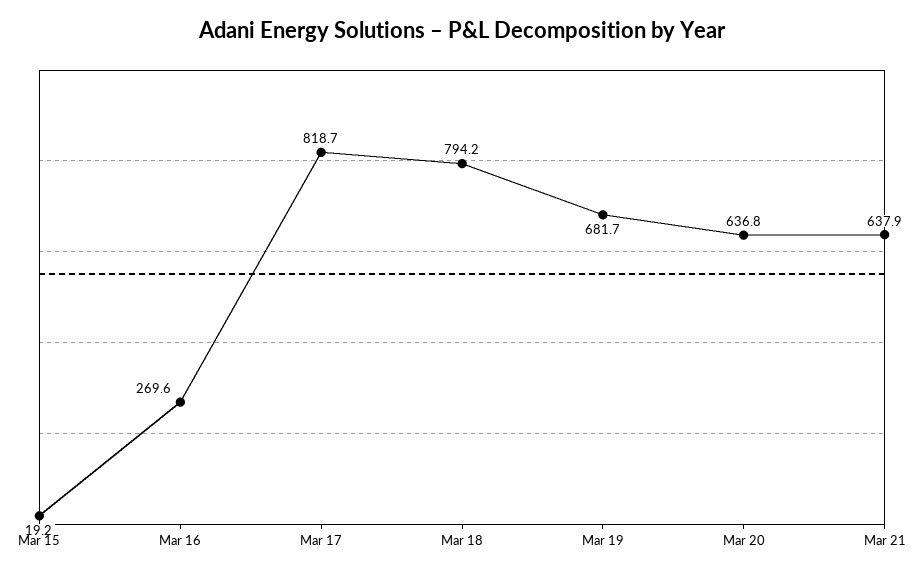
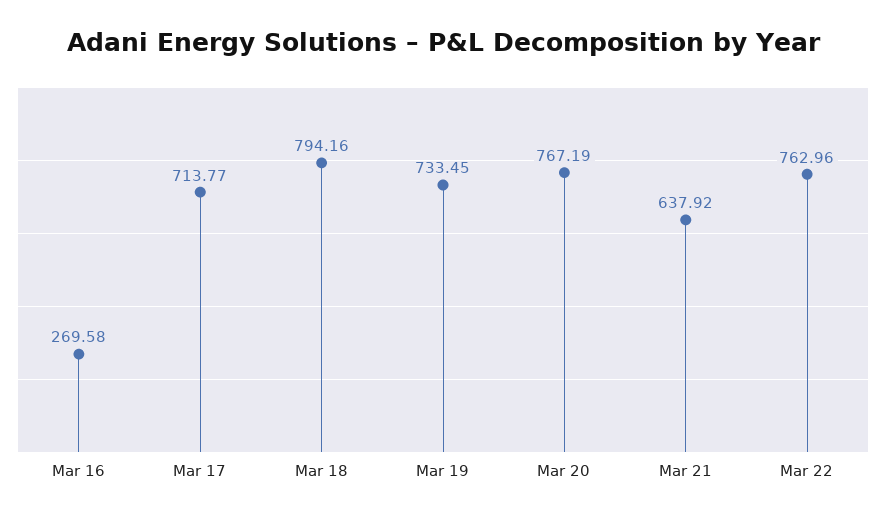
Mar 15: 19.2 -> none
Mar 17: 818.7 -> 713.77
Mar 19: 681.7 -> 733.45
Mar 20: 636.8 -> 767.19
Mar 22: none -> 762.96

